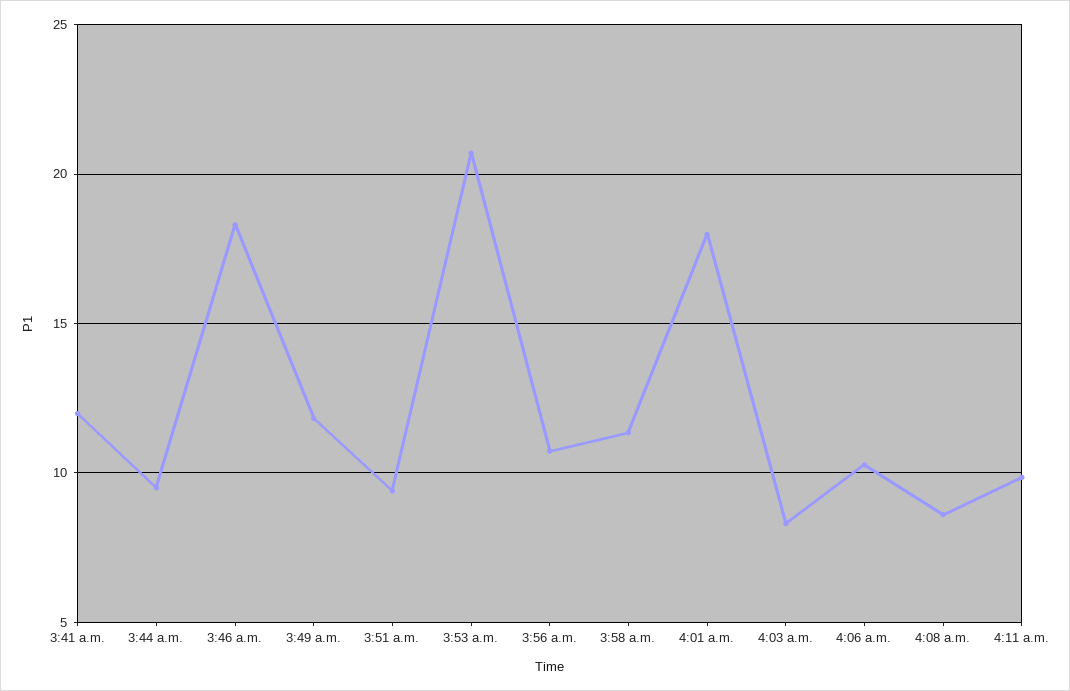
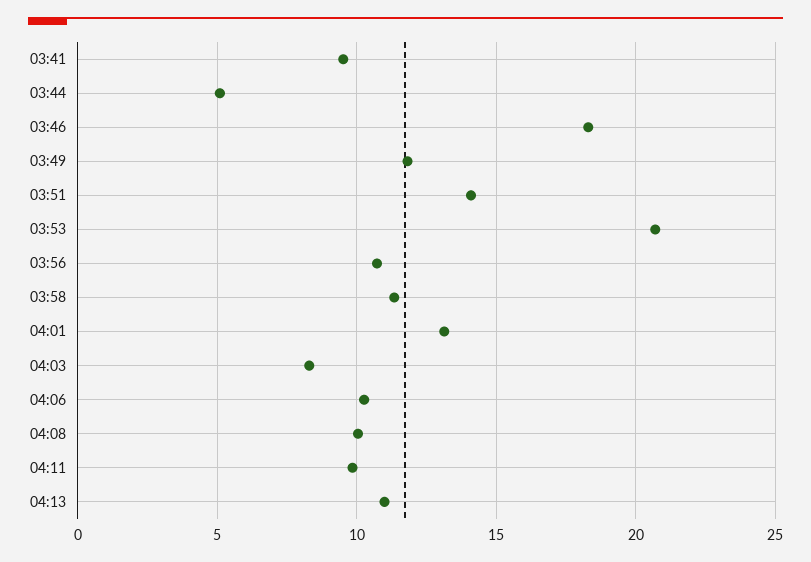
3:41 a.m.: 12 -> 9.5
3:44 a.m.: 9.5 -> 5
3:51 a.m.: 9.5 -> 14
4:01 a.m.: 18 -> 13
4:08 a.m.: 8.5 -> 10
04:13: none -> 11

